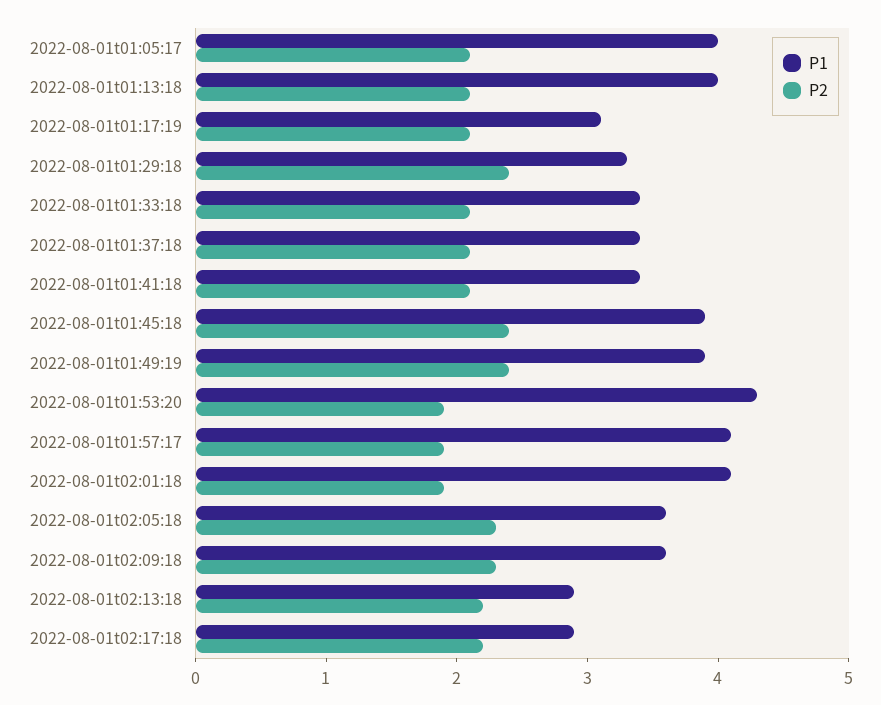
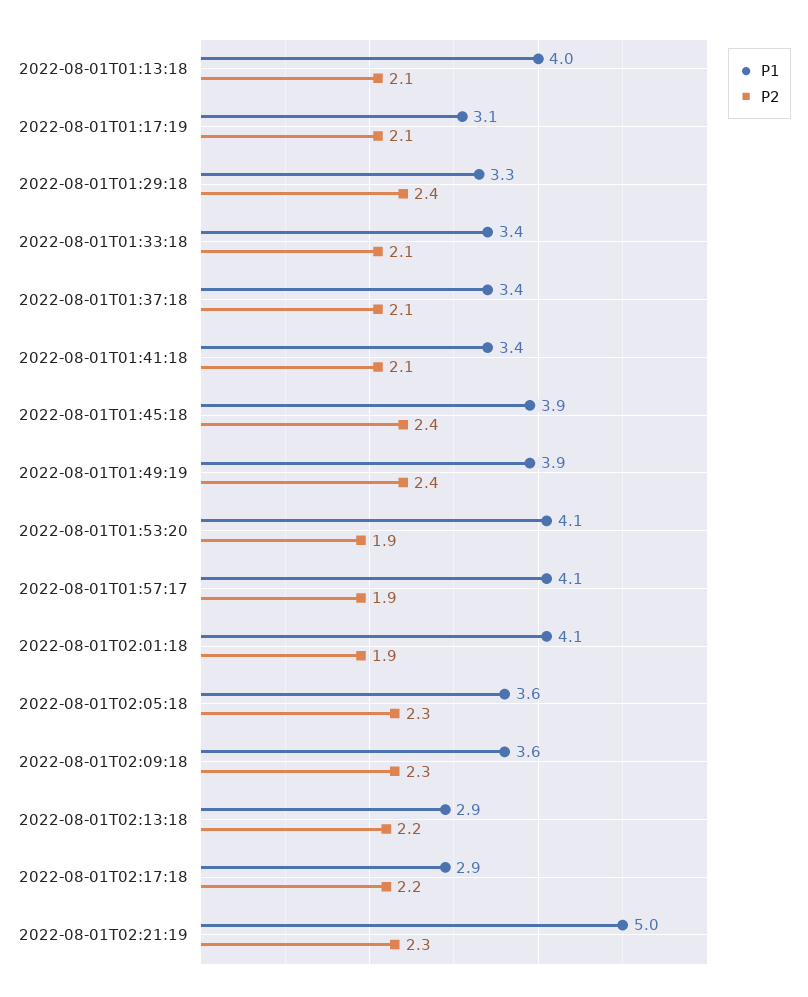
P1, 2022-08-01t01:05:17: 4 -> none
P2, 2022-08-01t01:05:17: 2.1 -> none
P1, 2022-08-01t01:53:20: 4.3 -> 4.1
P1, 2022-08-01T02:21:19: none -> 5
P2, 2022-08-01T02:21:19: none -> 2.3

